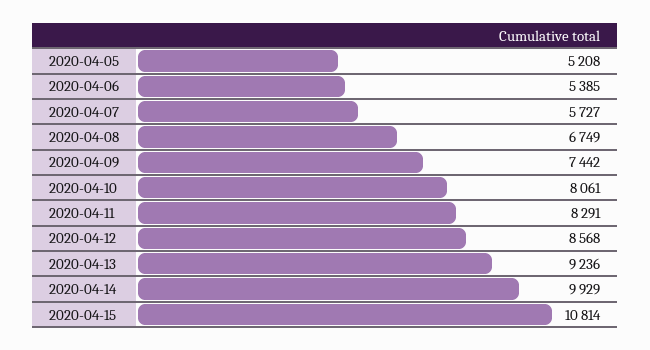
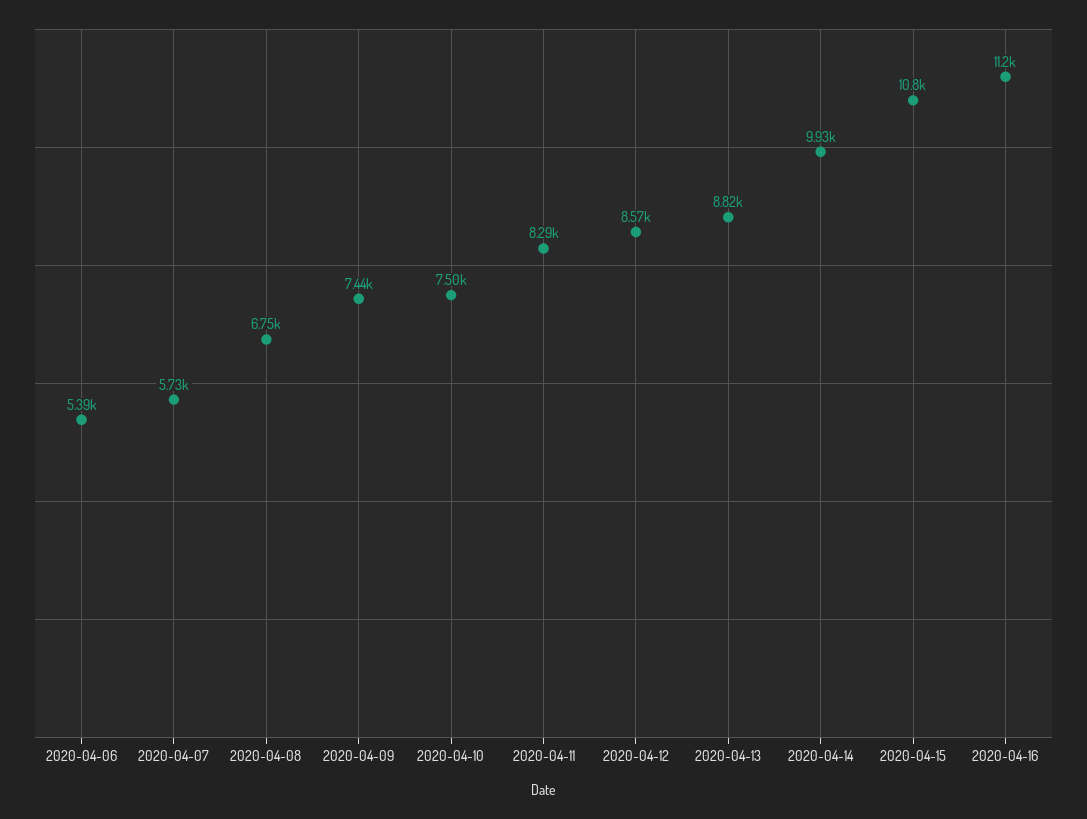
2020-04-05: 5208 -> none
2020-04-10: 8061 -> 7500
2020-04-13: 9236 -> 8820
2020-04-16: none -> 11200

